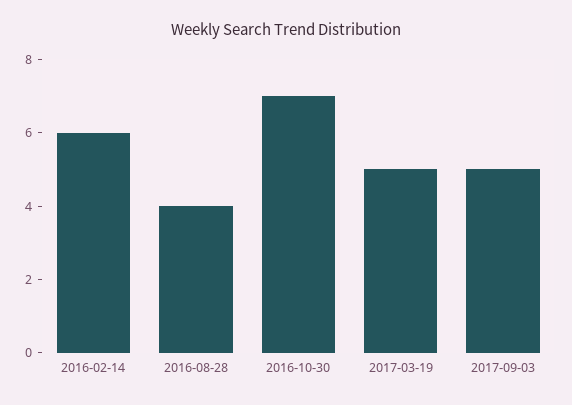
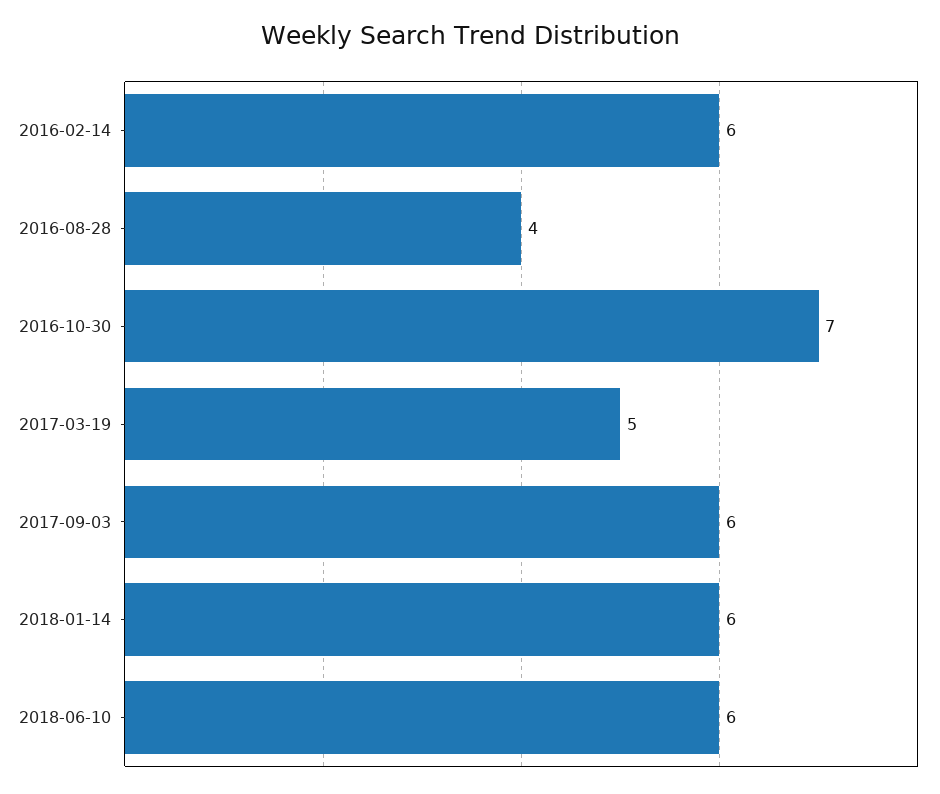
2017-09-03: 5 -> 6
2018-01-14: none -> 6
2018-06-10: none -> 6

